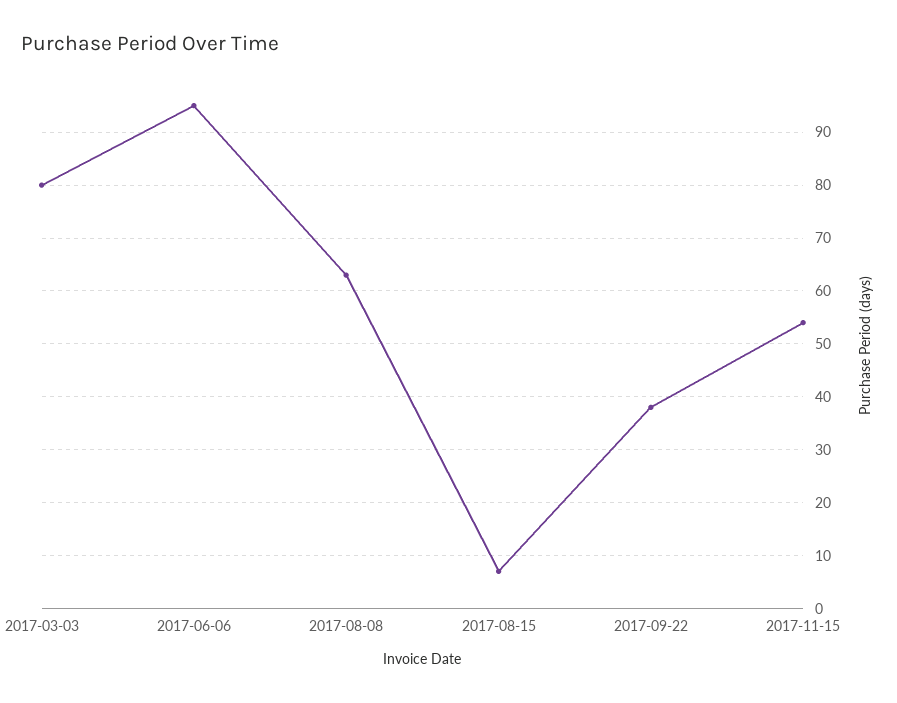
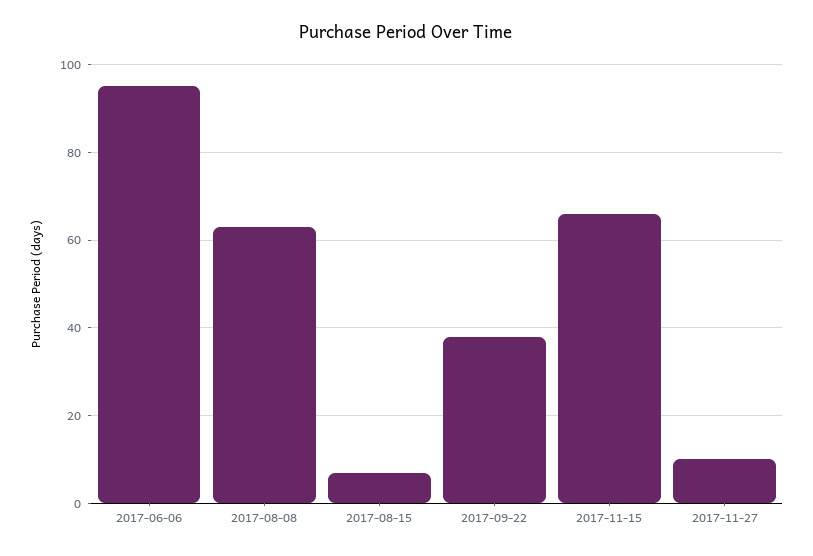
2017-03-03: 80 -> none
2017-11-15: 55 -> 65
2017-11-27: none -> 10

